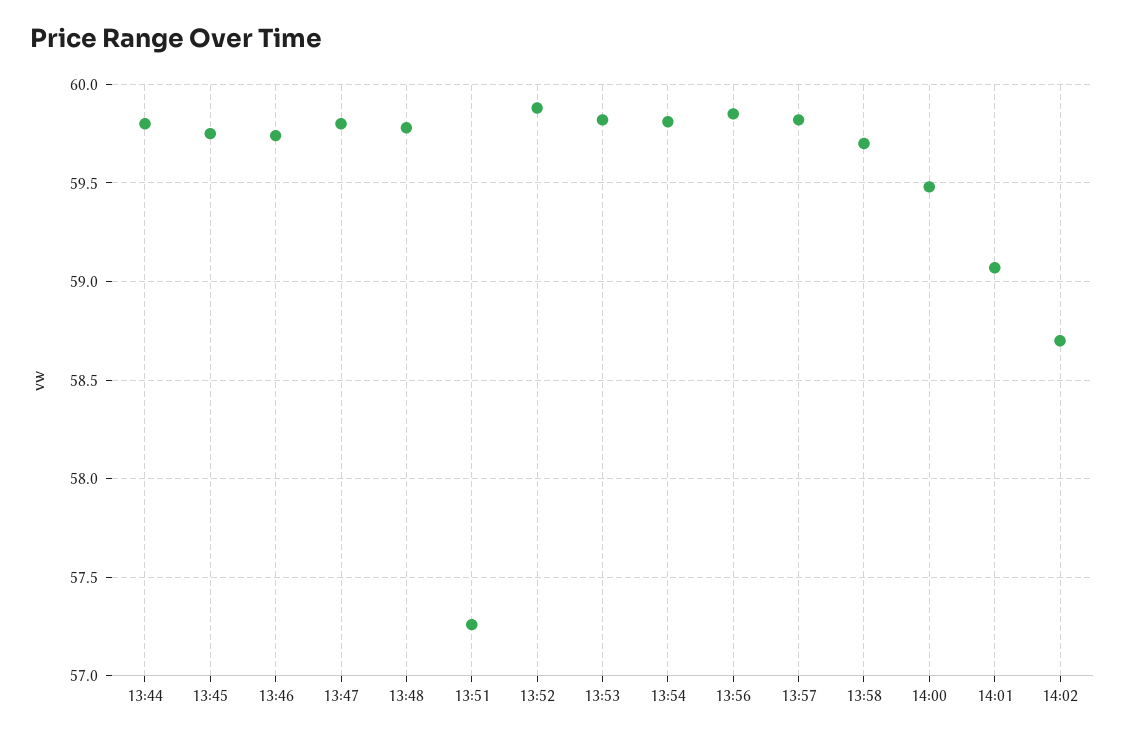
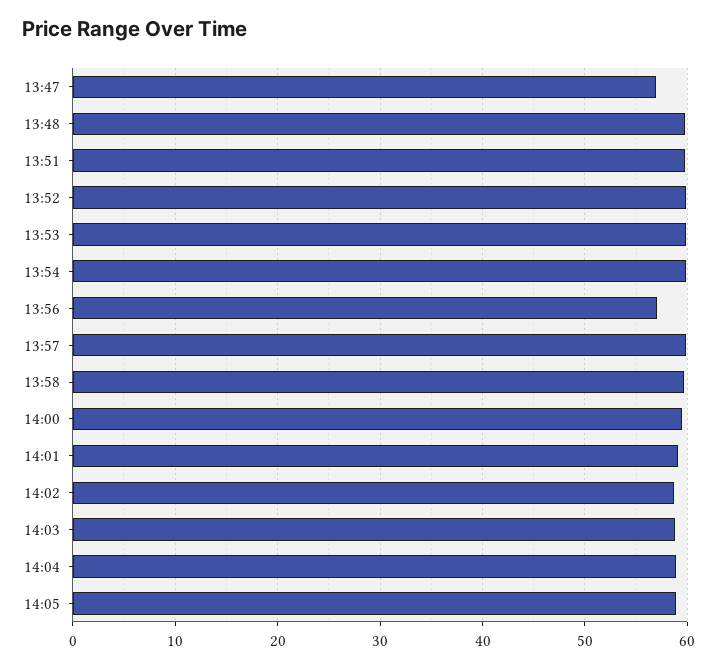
13:44: 59.8 -> none
13:45: 59.75 -> none
13:46: 59.75 -> none
13:47: 59.8 -> 57
13:51: 57.25 -> 60
13:56: 59.85 -> 57
14:03: none -> 59
14:04: none -> 59
14:05: none -> 59

